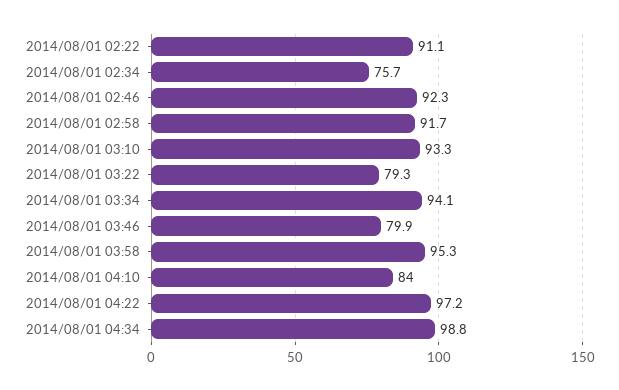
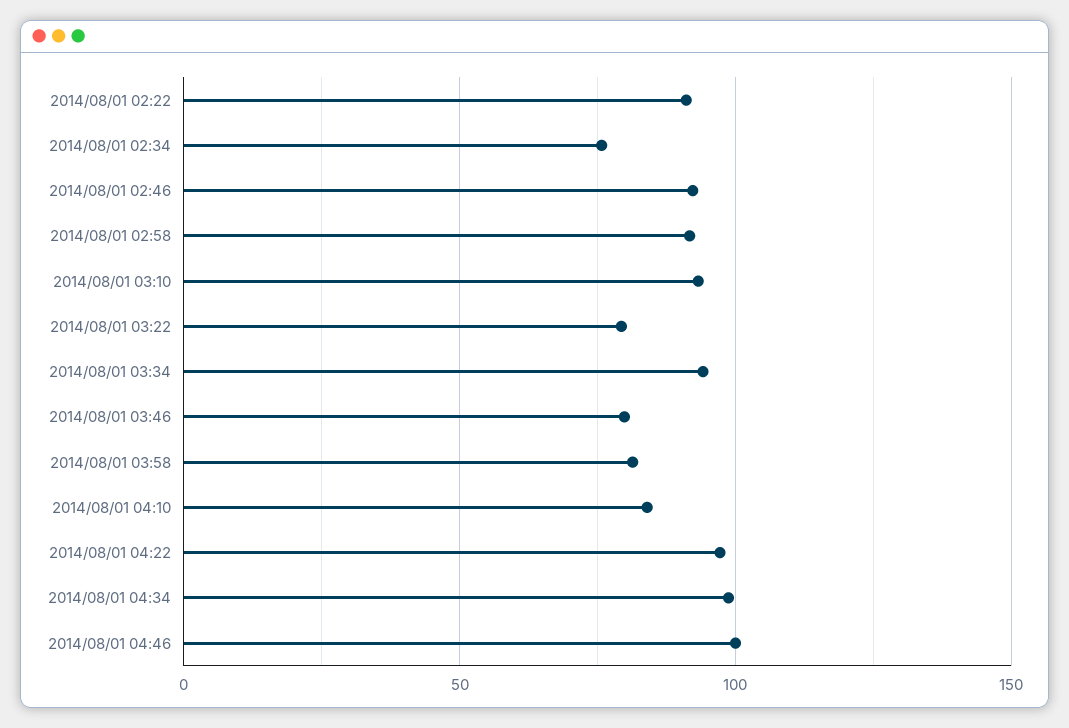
2014/08/01 03:58: 95.3 -> 80
2014/08/01 04:46: none -> 100

